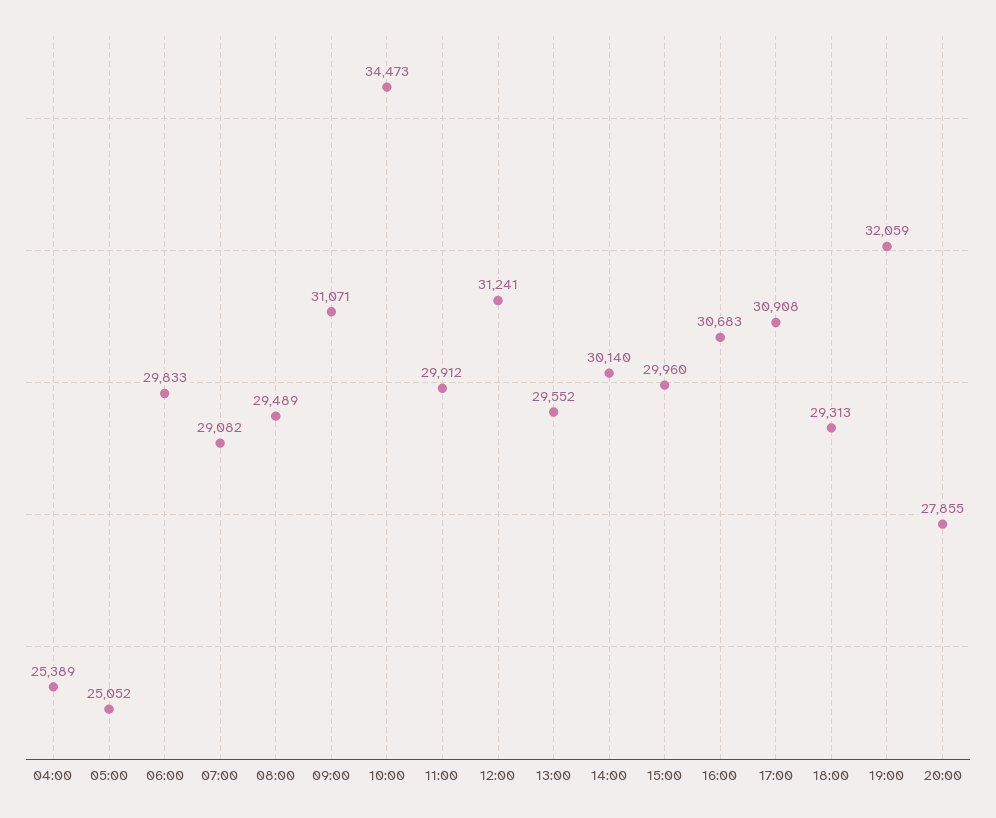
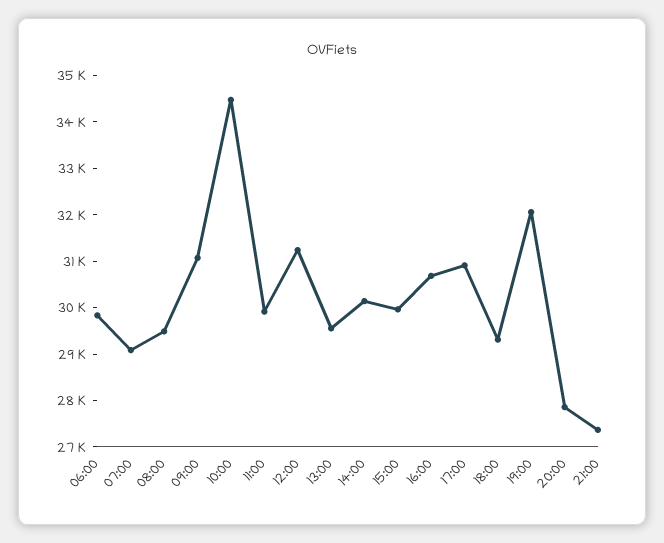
04:00: 25389 -> none
05:00: 25052 -> none
21:00: none -> 27400

